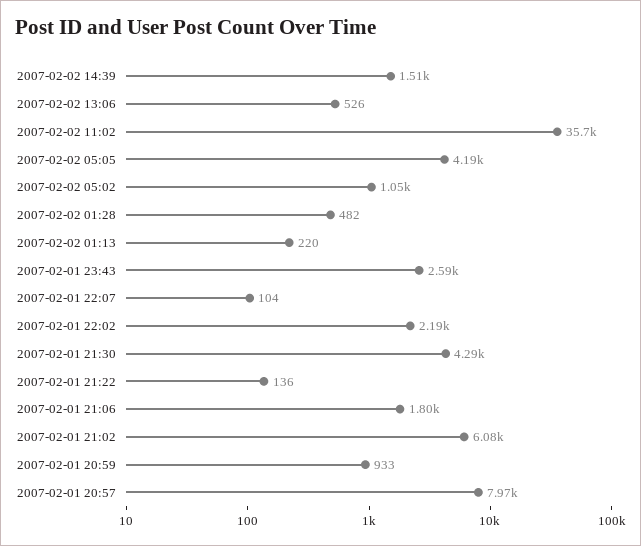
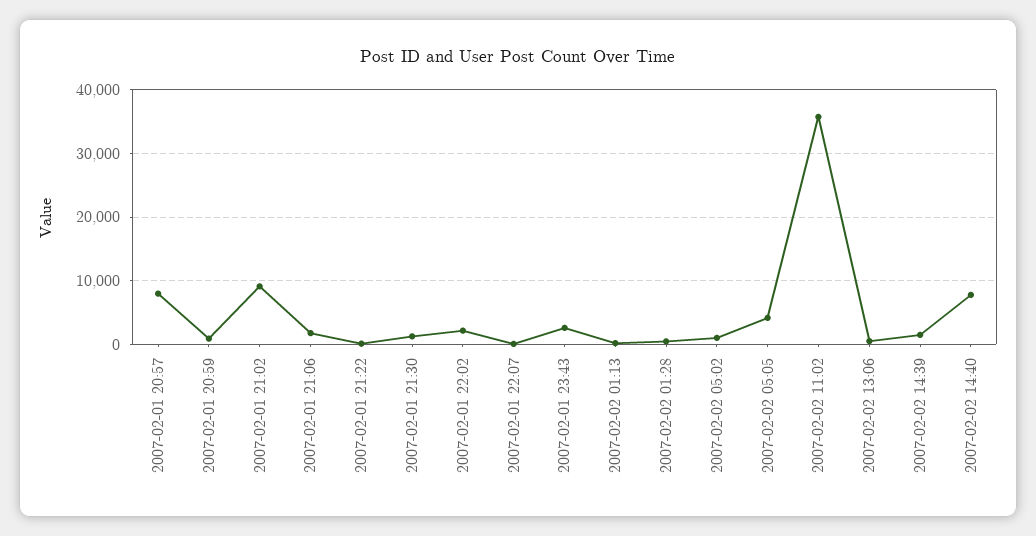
2007-02-01 21:30: 4290 -> 1000
2007-02-01 21:02: 6080 -> 9000
2007-02-02 14:40: none -> 8000

